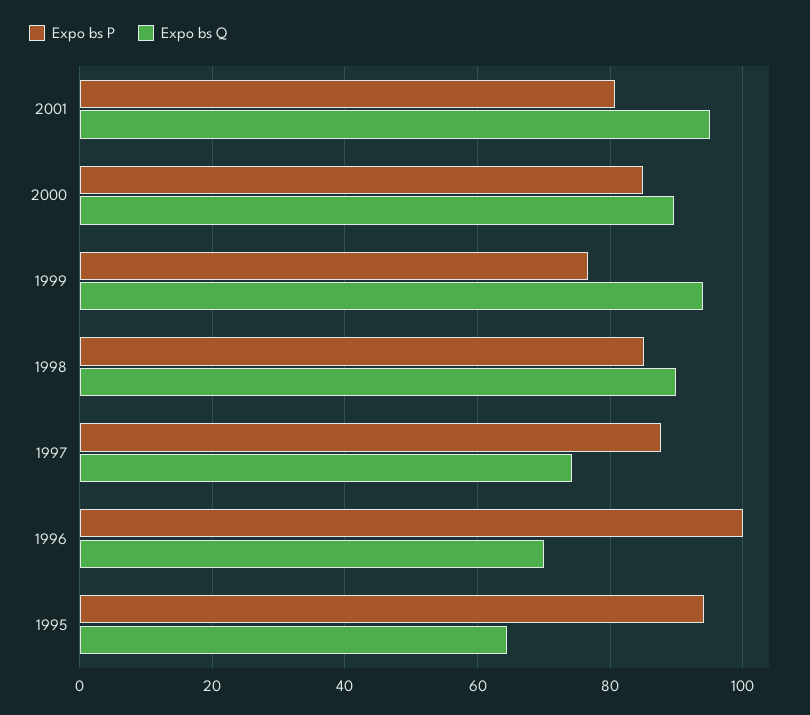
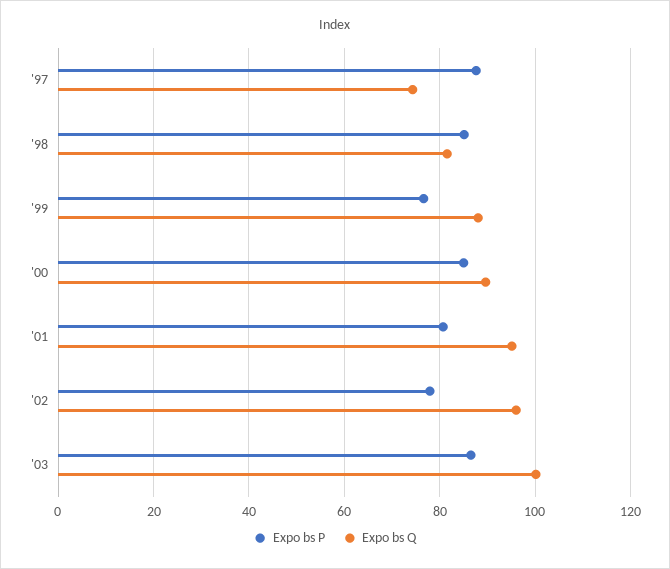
Expo bs Q, 1999: 94 -> 88
Expo bs Q, 1998: 90 -> 82
Expo bs P, 1996: 100 -> none
Expo bs Q, 1996: 70 -> none
Expo bs P, 1995: 94 -> none
Expo bs Q, 1995: 64 -> none
Expo bs P, '02: none -> 78
Expo bs Q, '02: none -> 96
Expo bs P, '03: none -> 86
Expo bs Q, '03: none -> 100

